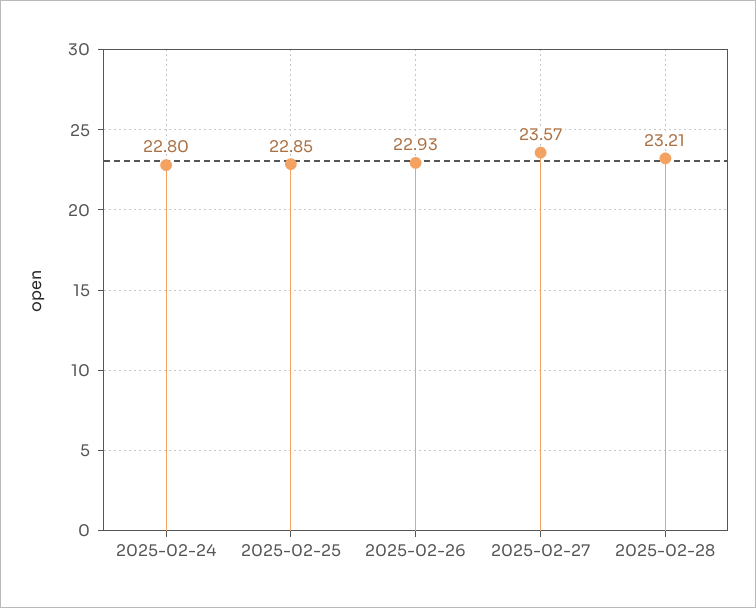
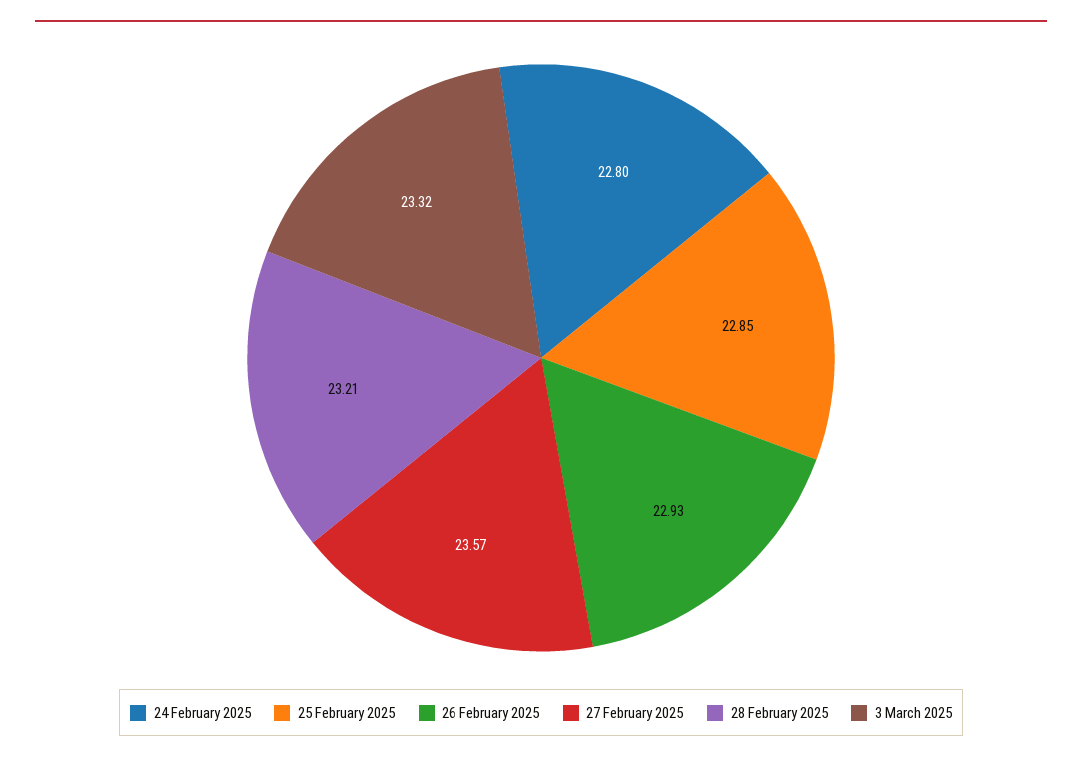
3 March 2025: none -> 23.32

